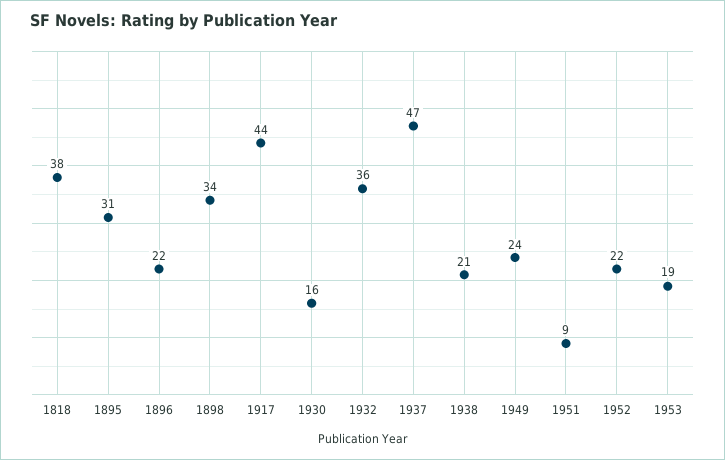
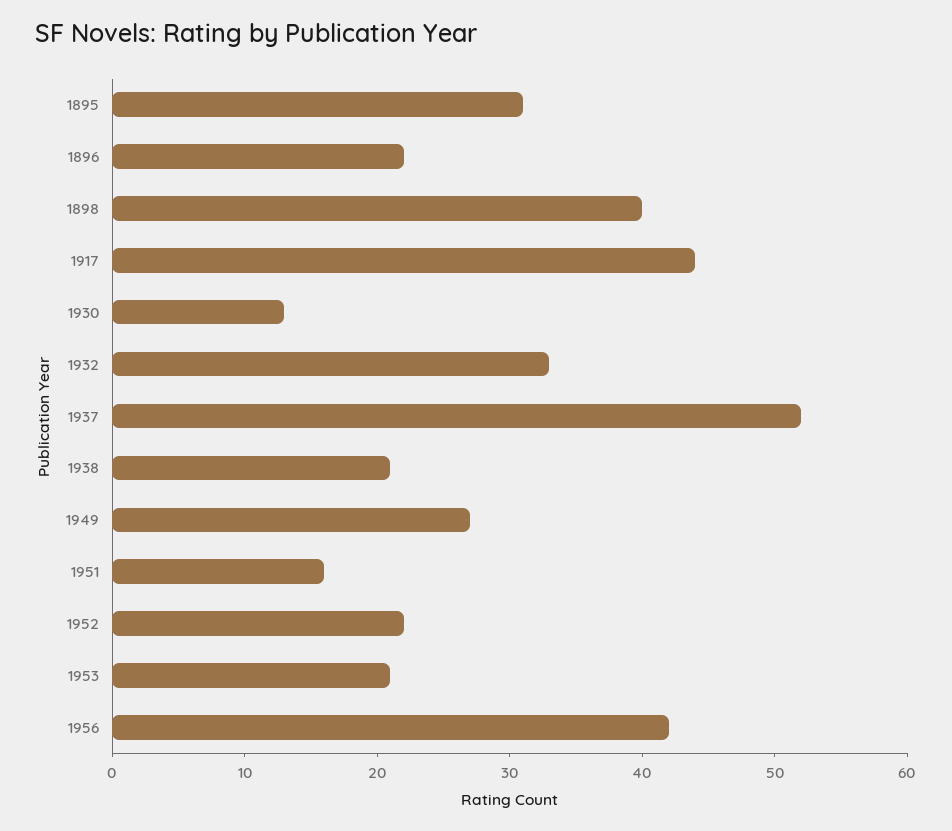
1818: 38 -> none
1898: 34 -> 40
1930: 16 -> 13
1932: 36 -> 33
1937: 47 -> 52
1949: 24 -> 27
1951: 9 -> 16
1953: 19 -> 21
1956: none -> 42

